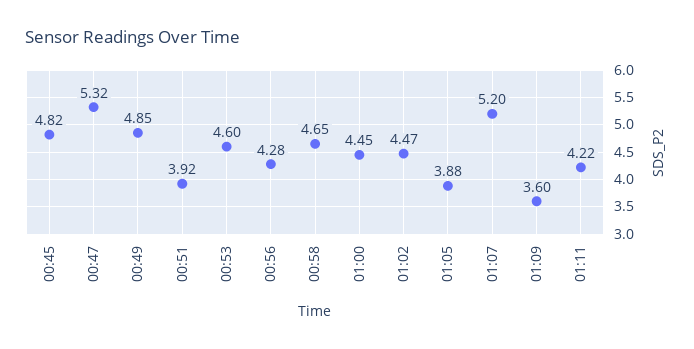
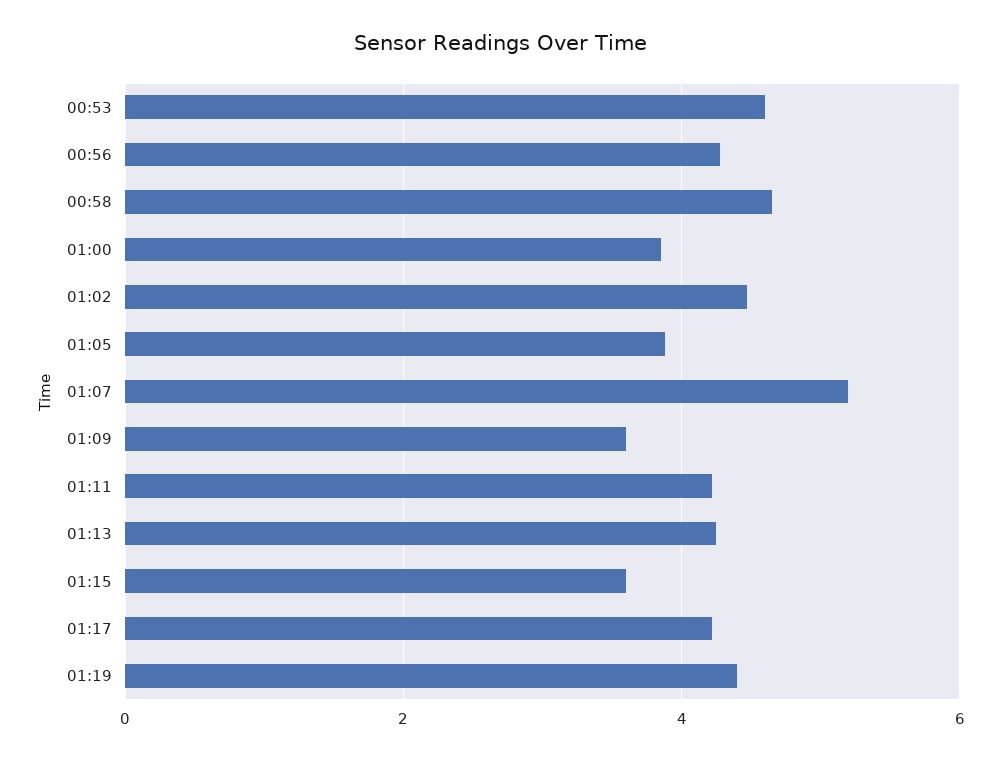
00:45: 4.82 -> none
00:47: 5.32 -> none
00:49: 4.85 -> none
00:51: 3.92 -> none
01:00: 4.45 -> 3.8
01:13: none -> 4.2
01:15: none -> 3.6
01:17: none -> 4.2
01:19: none -> 4.4

